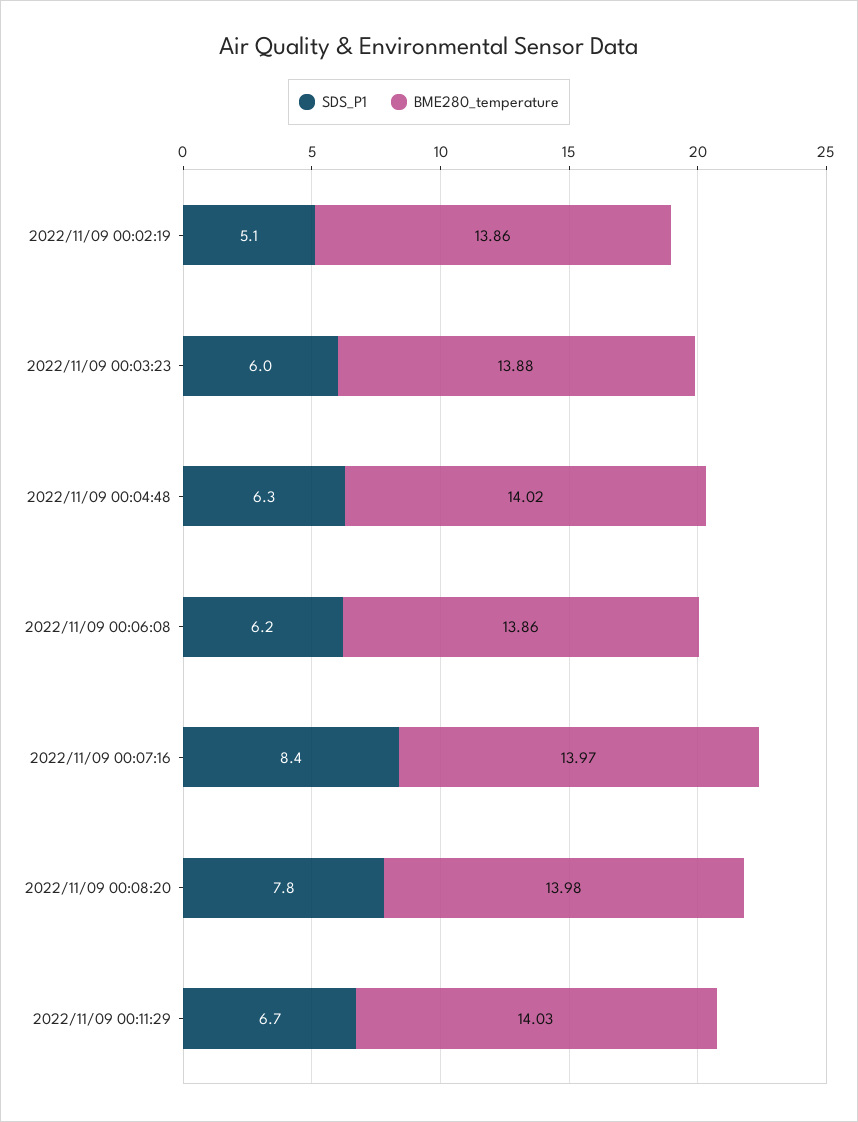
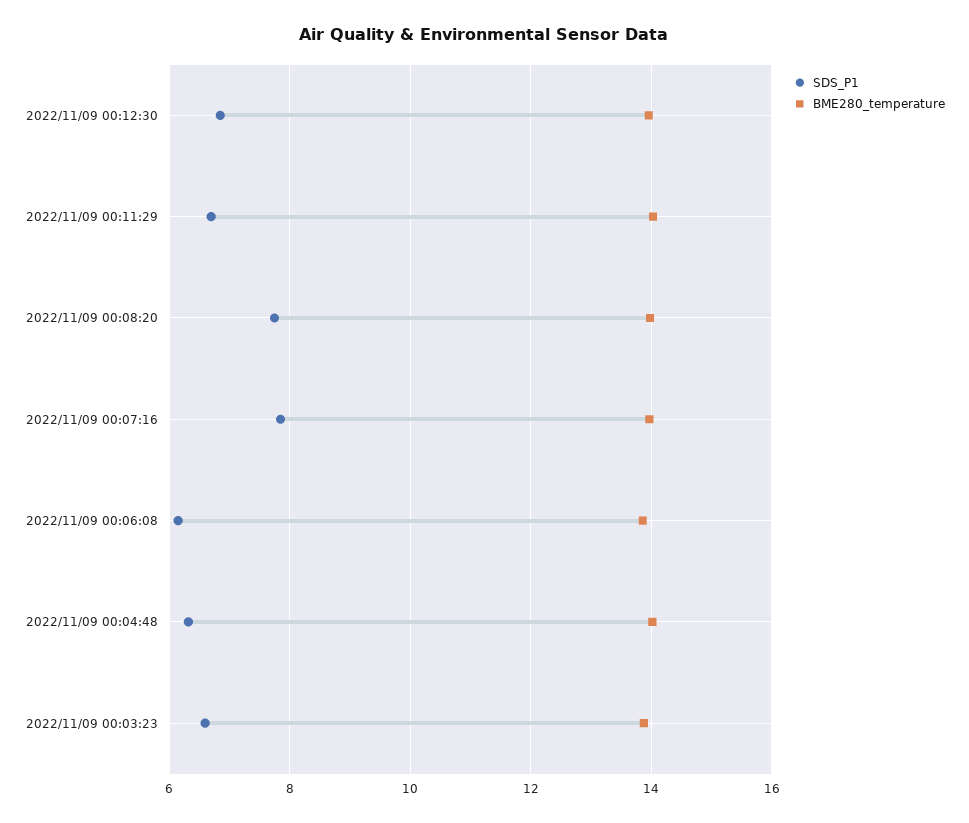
SDS_P1, 2022/11/09 00:02:19: 5.1 -> none
BME280_temperature, 2022/11/09 00:02:19: 13.86 -> none
SDS_P1, 2022/11/09 00:03:23: 6 -> 6.6
SDS_P1, 2022/11/09 00:07:16: 8.4 -> 7.8
SDS_P1, 2022/11/09 00:12:30: none -> 6.8
BME280_temperature, 2022/11/09 00:12:30: none -> 14

